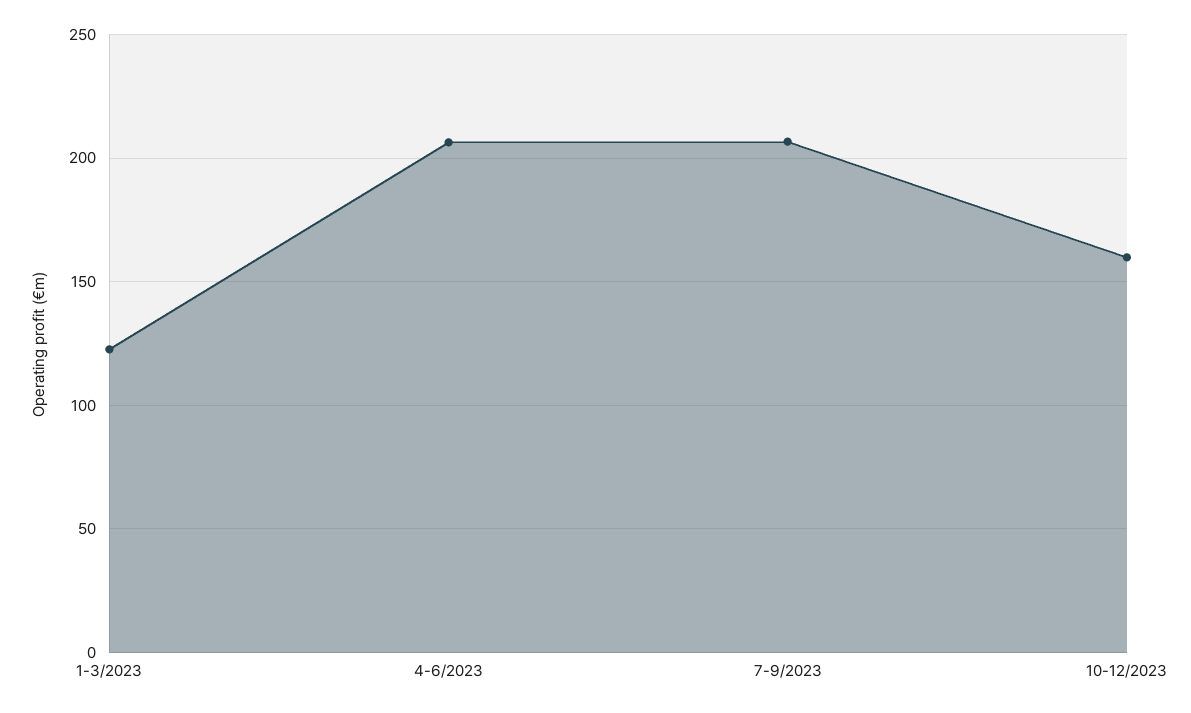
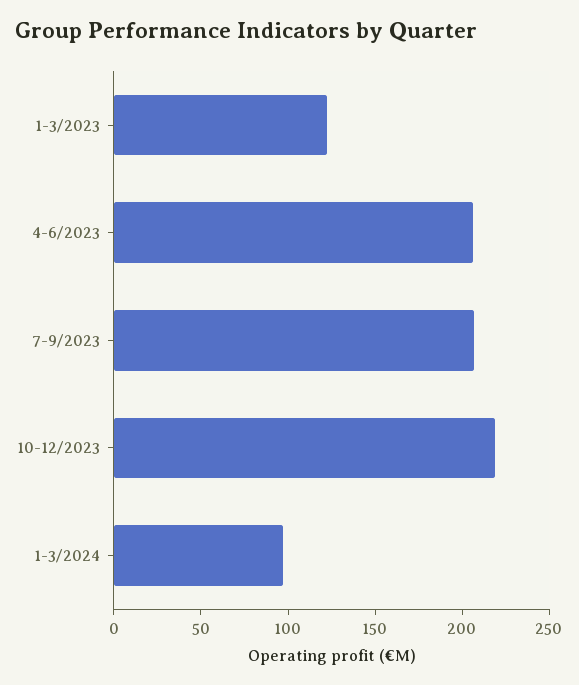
10-12/2023: 160 -> 220
1-3/2024: none -> 100

